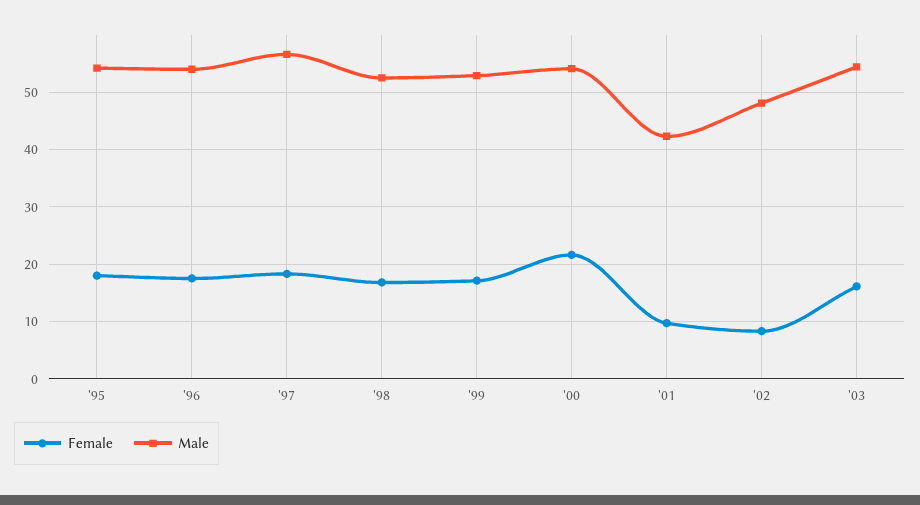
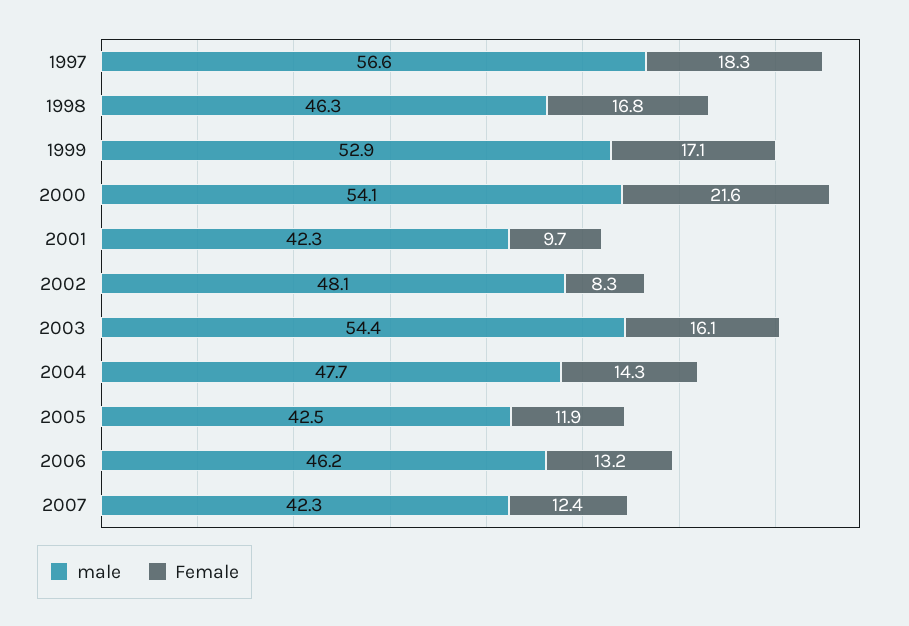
Female, '95: 18 -> none
Male, '95: 54 -> none
Female, '96: 18 -> none
Male, '96: 54 -> none
Male, '98: 52 -> 46.3
Male, 2004: none -> 47.7
Female, 2004: none -> 14.3
Male, 2005: none -> 42.5
Female, 2005: none -> 11.9
Male, 2006: none -> 46.2
Female, 2006: none -> 13.2
Male, 2007: none -> 42.3
Female, 2007: none -> 12.4

